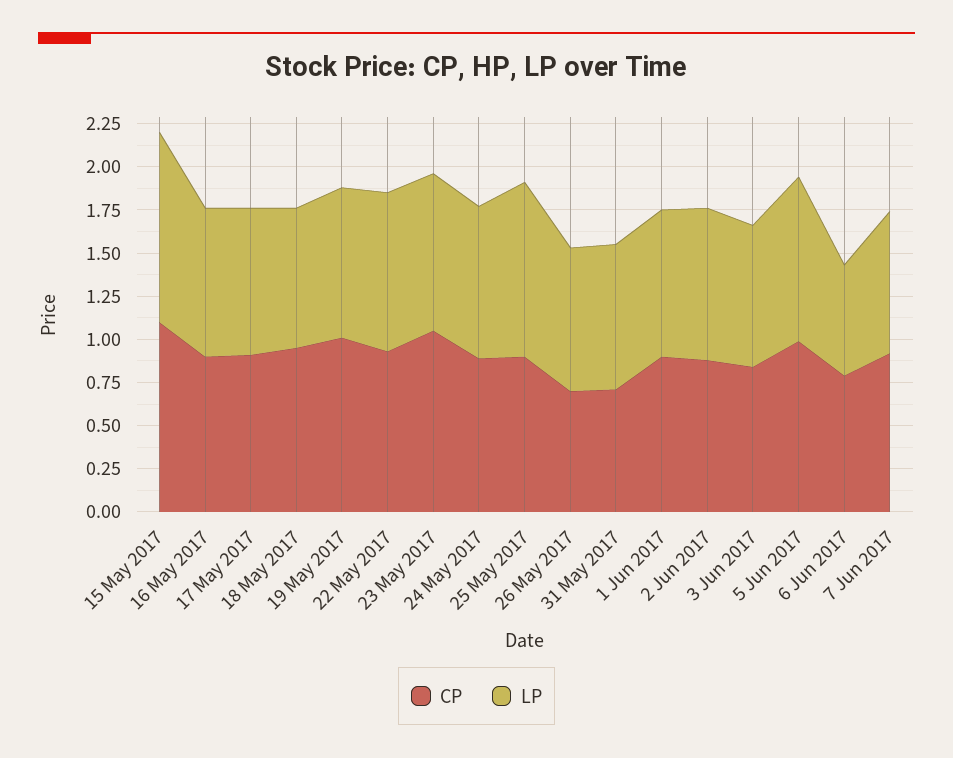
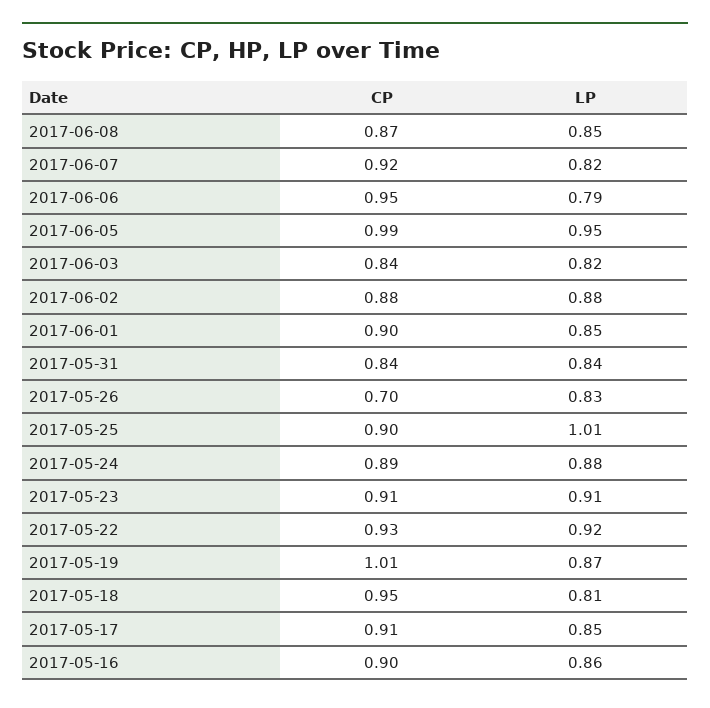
CP, 15 May 2017: 1.1 -> none
LP, 15 May 2017: 1.1 -> none
CP, 23 May 2017: 1.05 -> 0.91
CP, 31 May 2017: 0.7 -> 0.84
CP, 6 Jun 2017: 0.8 -> 0.95
LP, 6 Jun 2017: 0.65 -> 0.79
CP, 2017-06-08: none -> 0.87
LP, 2017-06-08: none -> 0.85

